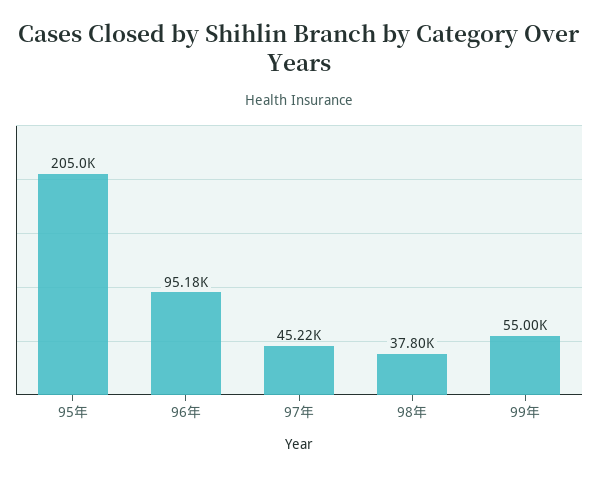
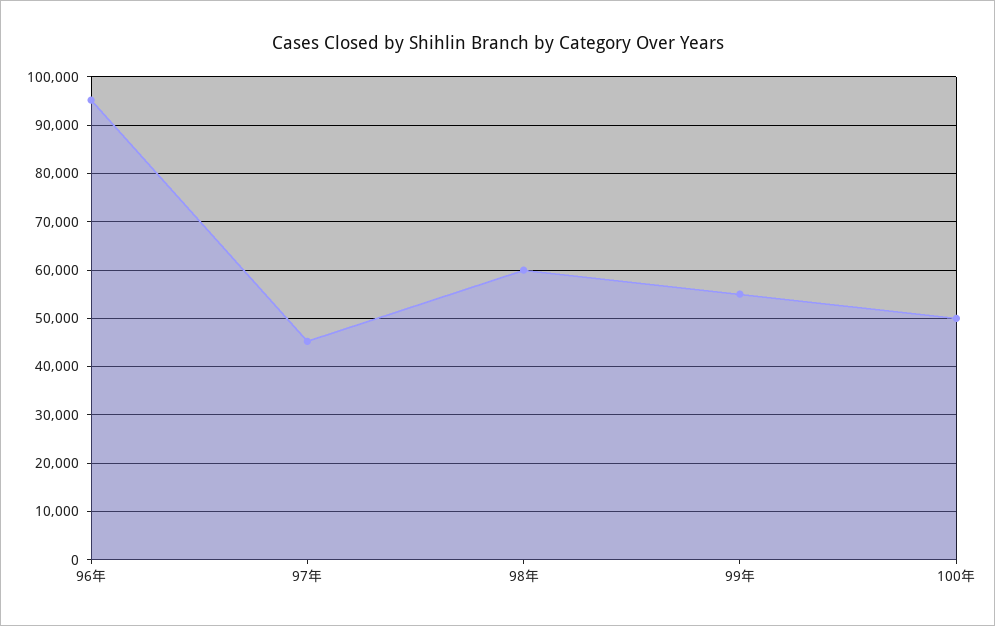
95年: 205000 -> none
98年: 37800 -> 60000
100年: none -> 50000

